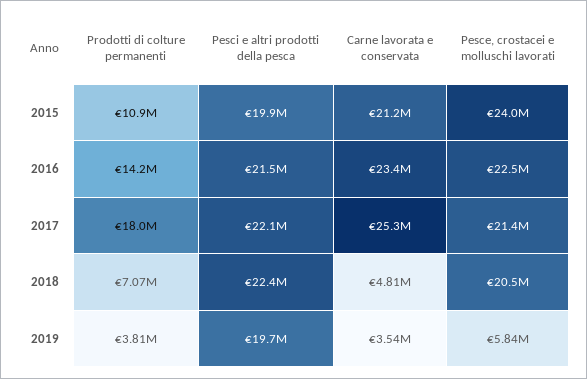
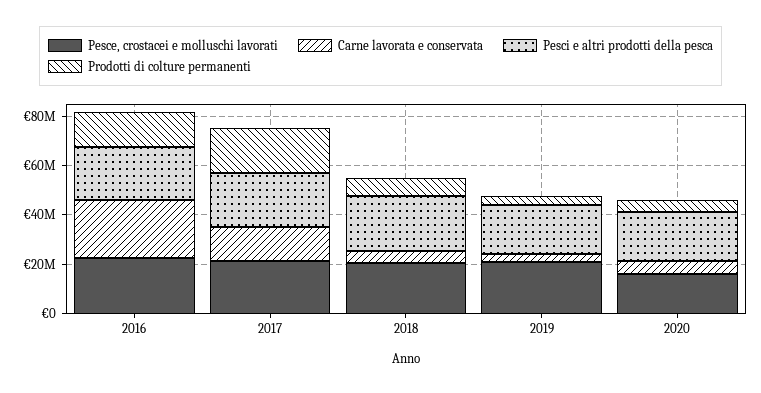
Prodotti di colture permanenti, 2015: 10900000 -> none
Pesci e altri prodotti della pesca, 2015: 19900000 -> none
Carne lavorata e conservata, 2015: 21200000 -> none
Pesce, crostacei e molluschi lavorati, 2015: 24000000 -> none
Carne lavorata e conservata, 2017: 25300000 -> 15000000
Pesce, crostacei e molluschi lavorati, 2019: 5840000 -> 20000000
Pesce, crostacei e molluschi lavorati, 2020: none -> 15000000
Carne lavorata e conservata, 2020: none -> 5000000
Pesci e altri prodotti della pesca, 2020: none -> 20000000
Prodotti di colture permanenti, 2020: none -> 5000000

